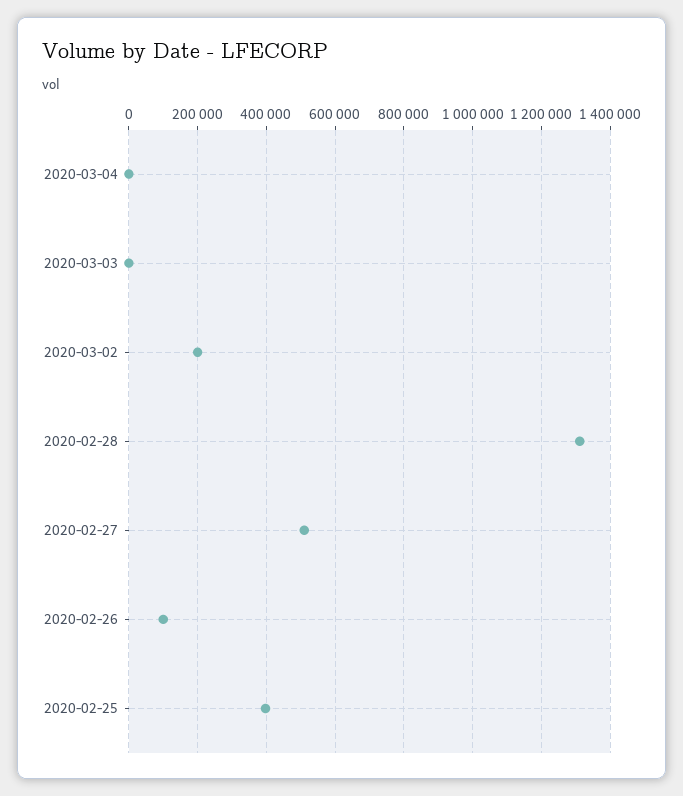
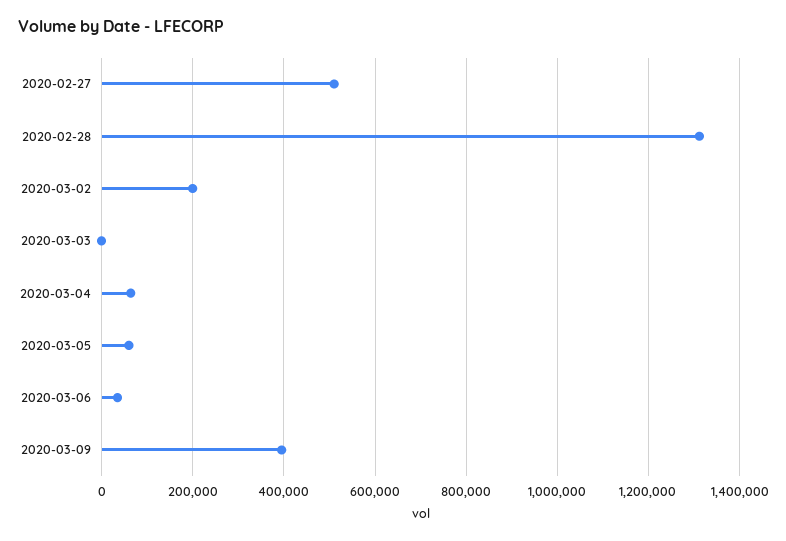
2020-03-04: 0 -> 60000
2020-02-26: 100000 -> none
2020-02-25: 400000 -> none
2020-03-05: none -> 60000
2020-03-06: none -> 40000
2020-03-09: none -> 400000

